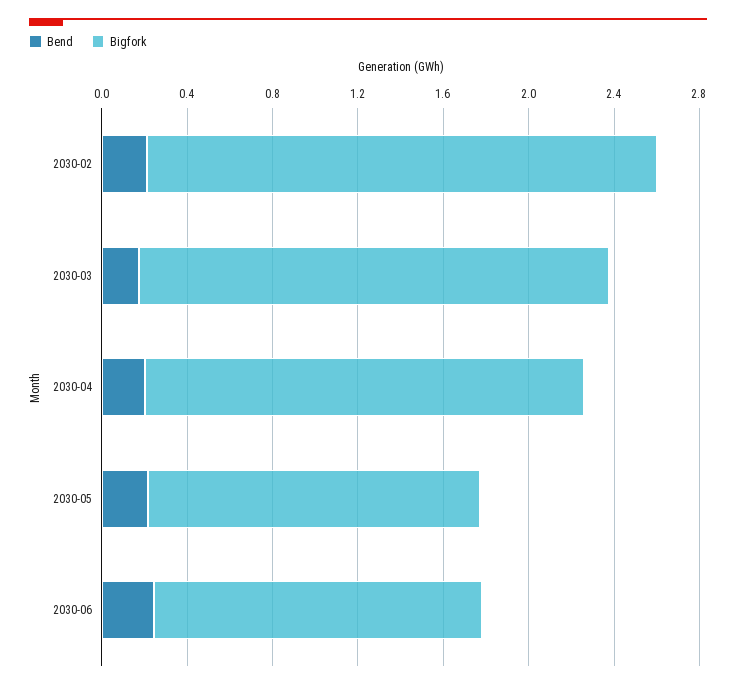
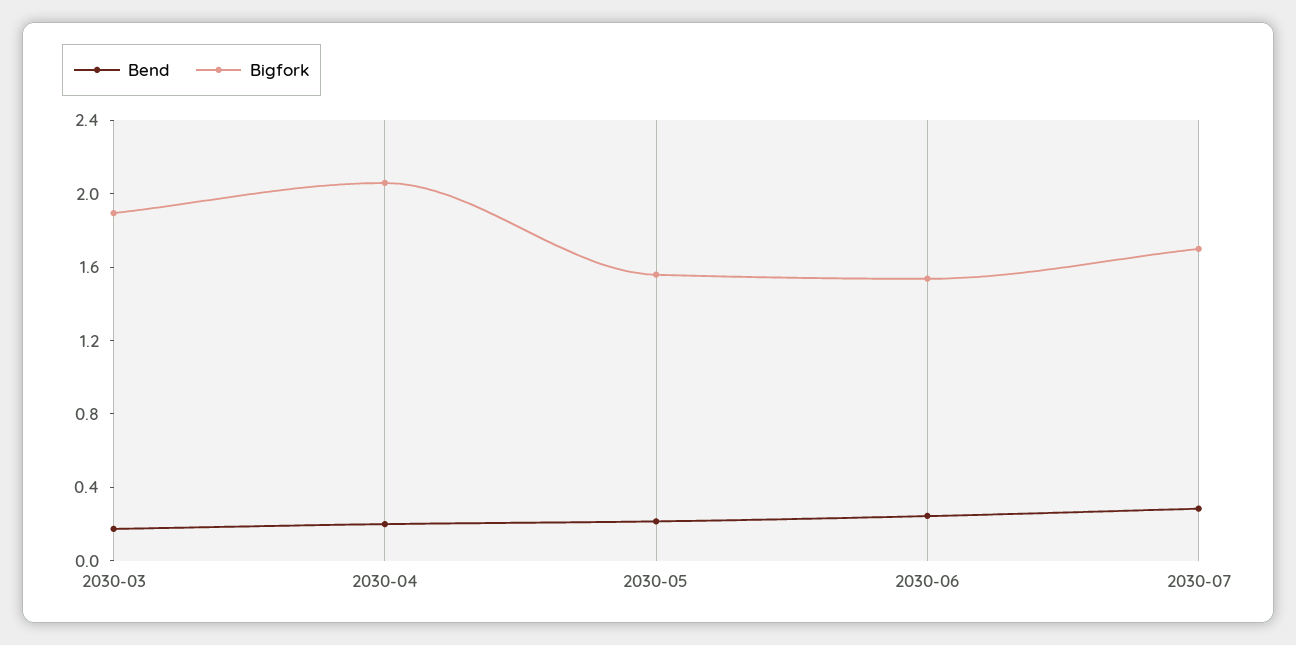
Bend, 2030-02: 0.2 -> none
Bigfork, 2030-02: 2.4 -> none
Bigfork, 2030-03: 2.2 -> 1.9
Bend, 2030-07: none -> 0.3
Bigfork, 2030-07: none -> 1.7

